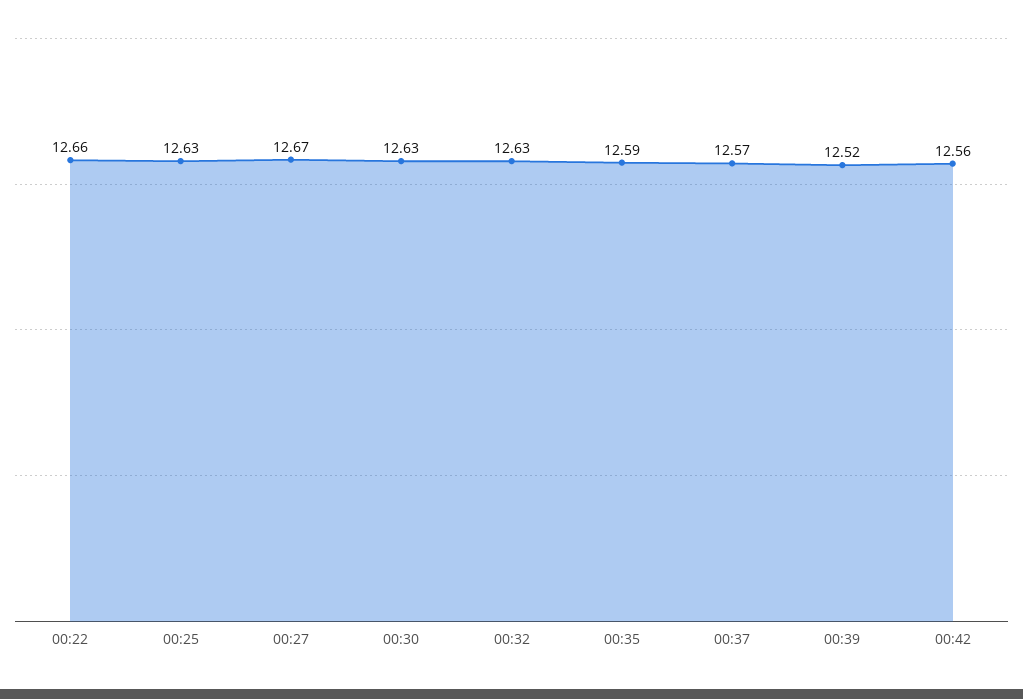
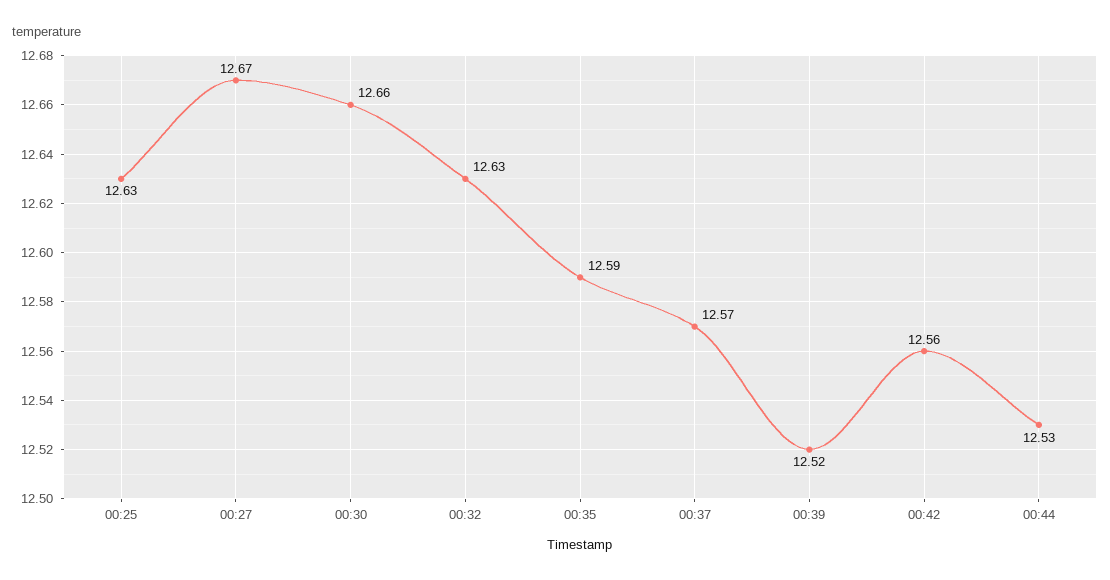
00:22: 12.66 -> none
00:30: 12.63 -> 12.66
00:44: none -> 12.53

